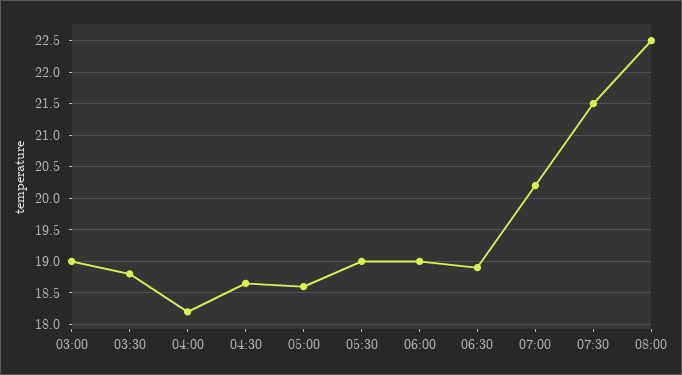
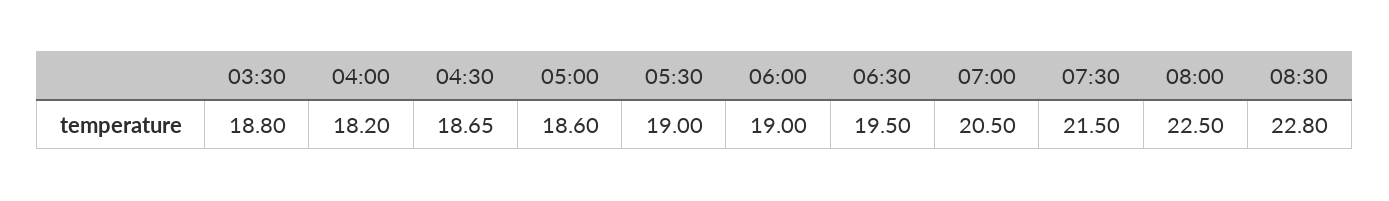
03:00: 19 -> none
06:30: 18.9 -> 19.5
07:00: 20.2 -> 20.5
08:30: none -> 22.8

